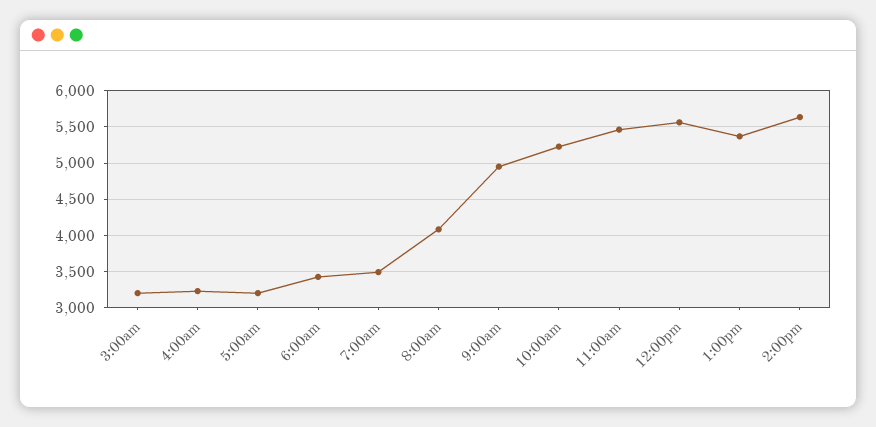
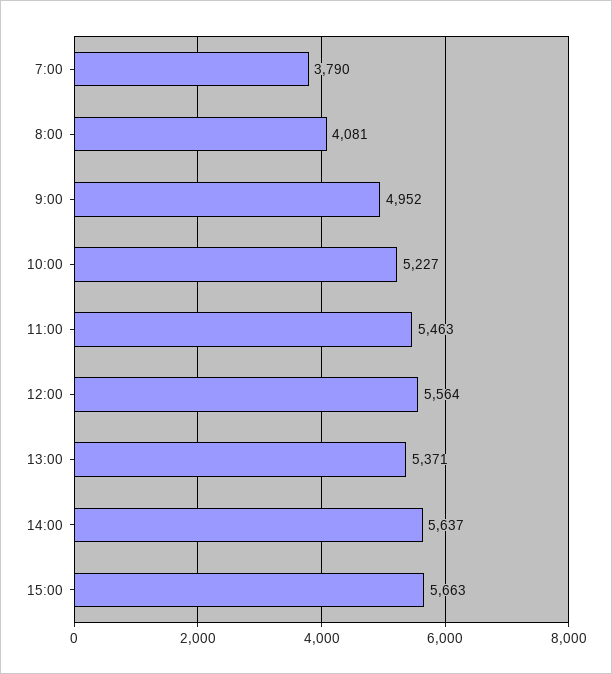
3:00am: 3200 -> none
4:00am: 3200 -> none
5:00am: 3200 -> none
6:00am: 3400 -> none
7:00am: 3500 -> 3790
15:00: none -> 5663

